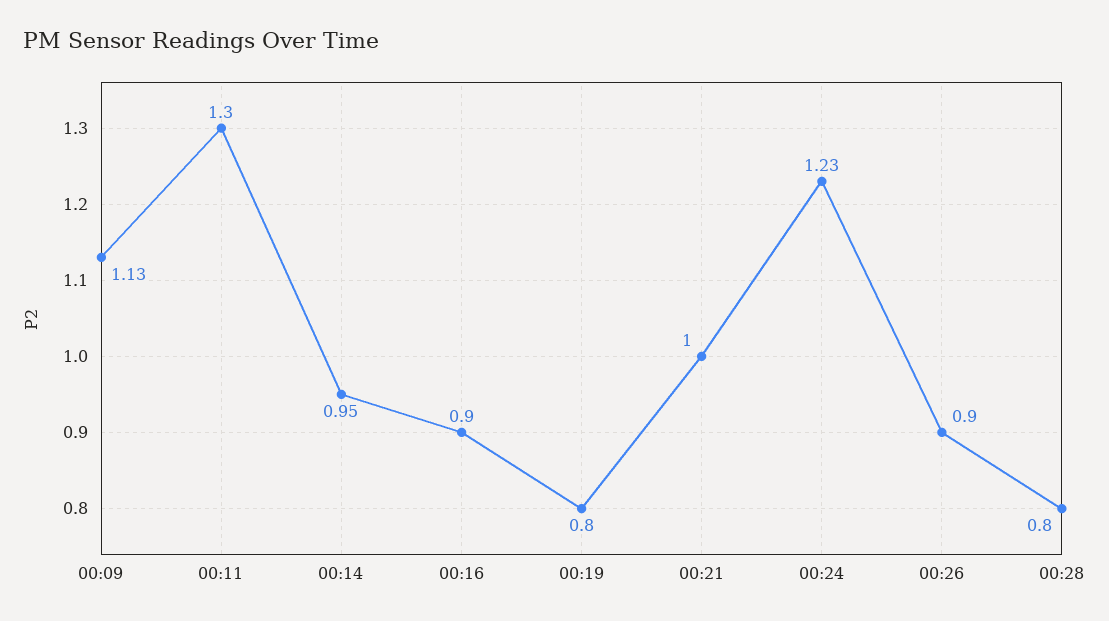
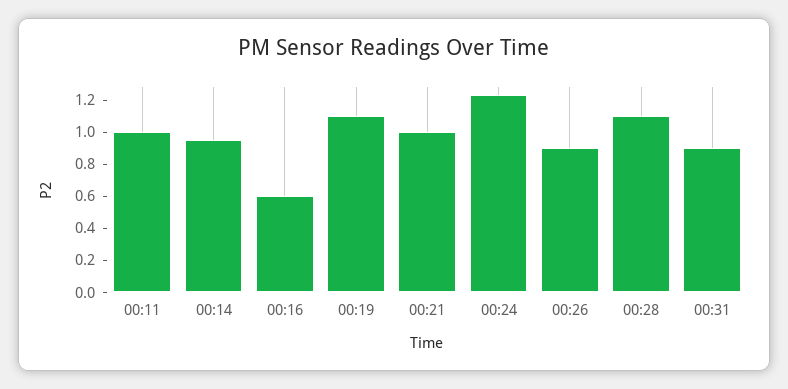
00:09: 1.13 -> none
00:11: 1.3 -> 1
00:16: 0.9 -> 0.6
00:19: 0.8 -> 1.1
00:28: 0.8 -> 1.1
00:31: none -> 0.9

